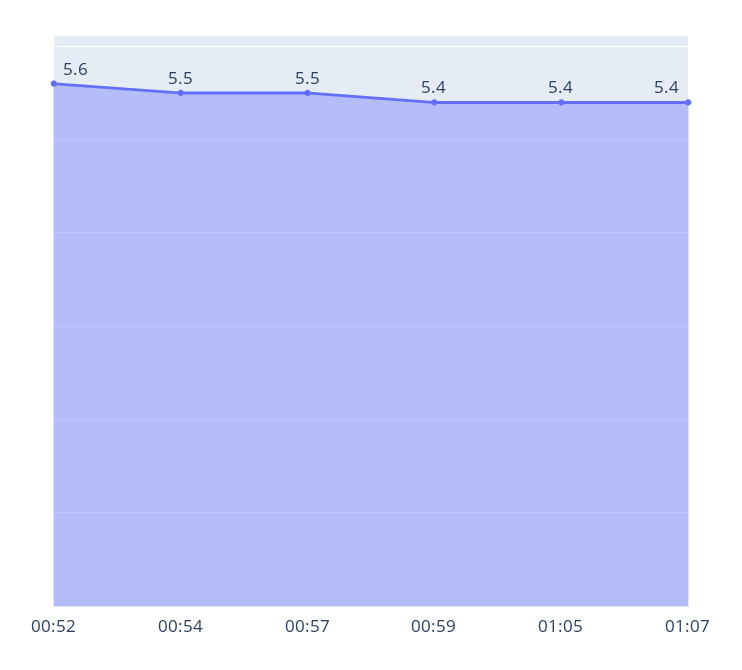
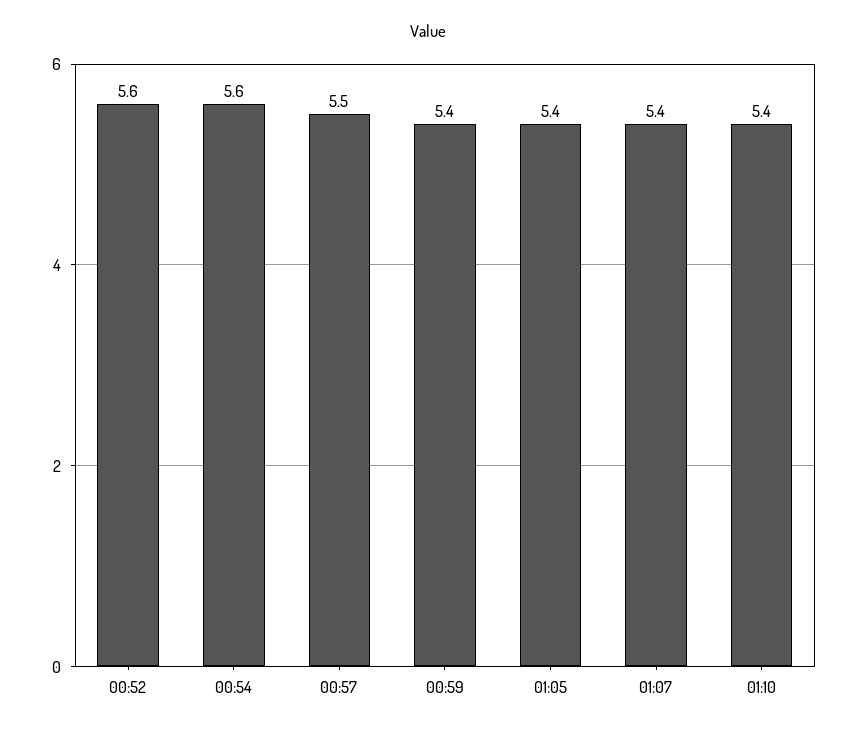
00:54: 5.5 -> 5.6
01:10: none -> 5.4

